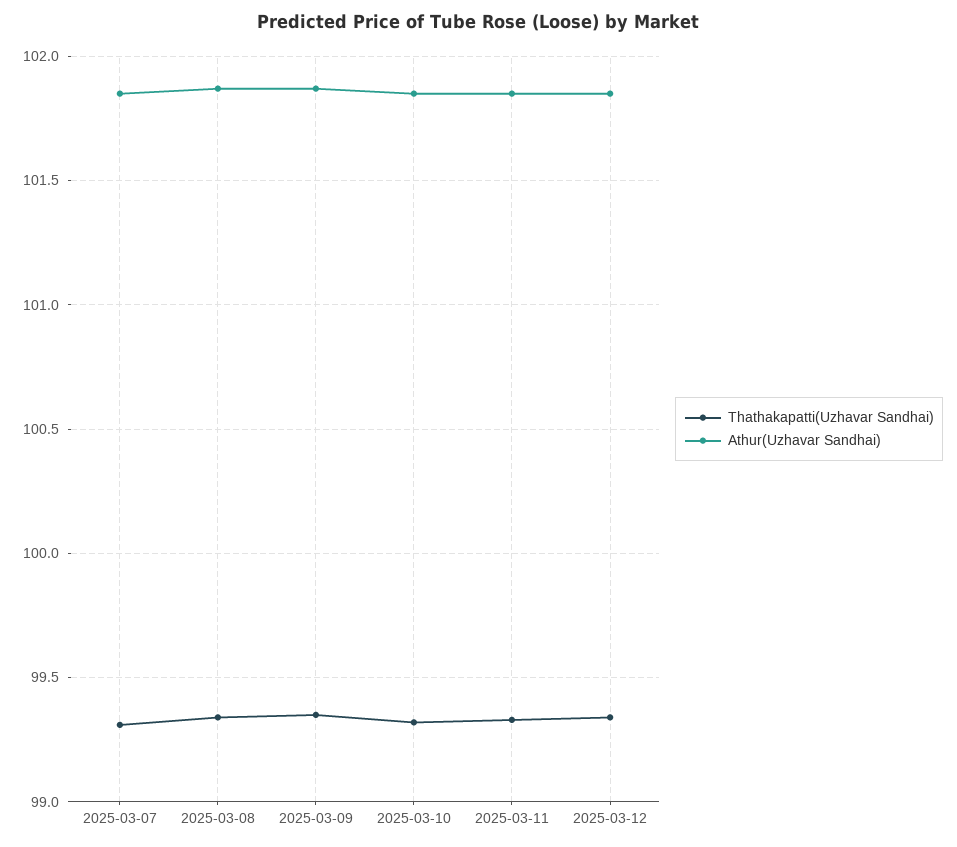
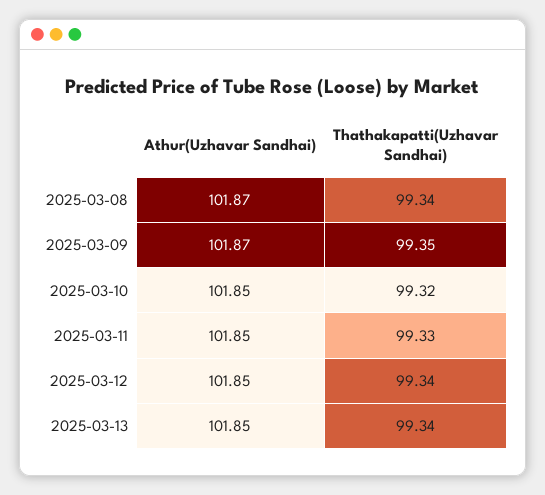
Thathakapatti(Uzhavar Sandhai), 2025-03-07: 99.3 -> none
Athur(Uzhavar Sandhai), 2025-03-07: 101.85 -> none
Athur(Uzhavar Sandhai), 2025-03-13: none -> 101.85
Thathakapatti(Uzhavar Sandhai), 2025-03-13: none -> 99.34

